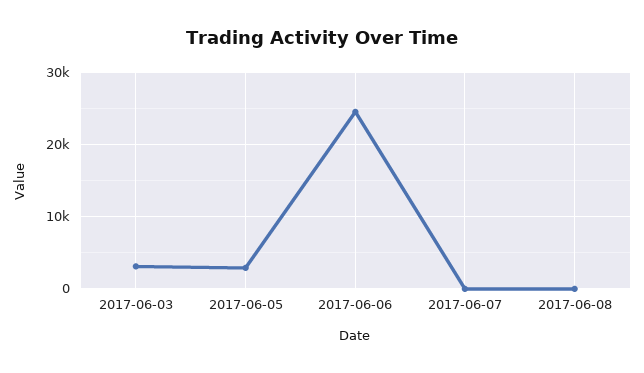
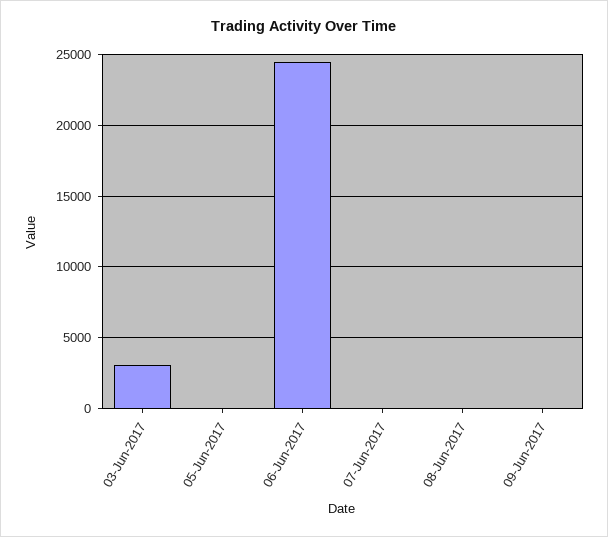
2017-06-05: 3000 -> 0
09-Jun-2017: none -> 0

